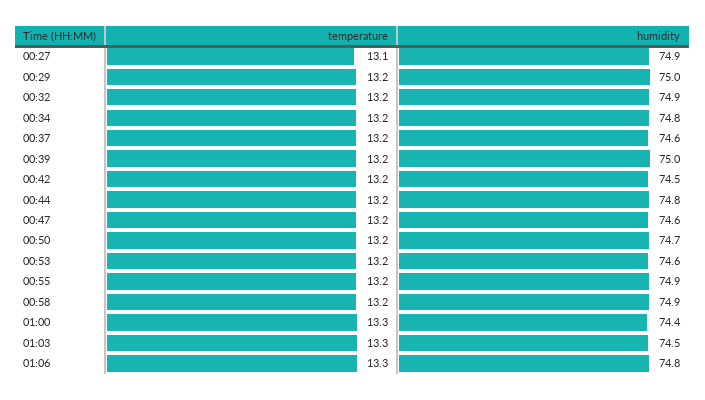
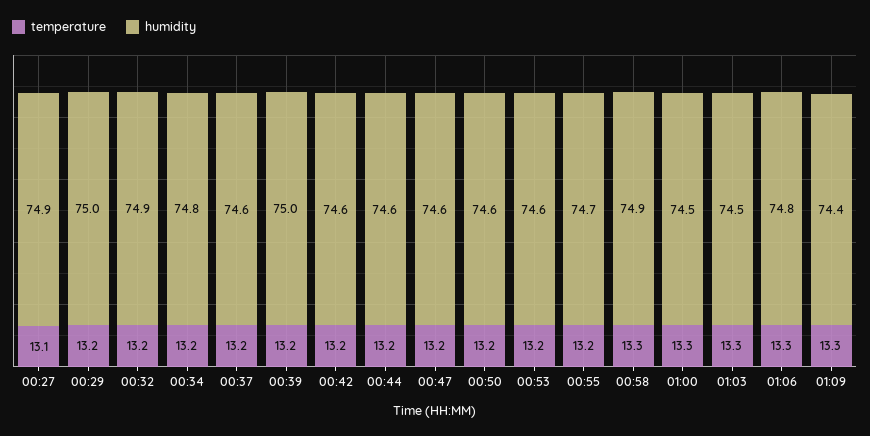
humidity, 00:42: 74.5 -> 74.6
humidity, 00:44: 74.8 -> 74.6
humidity, 00:50: 74.7 -> 74.6
humidity, 00:55: 74.9 -> 74.7
temperature, 00:58: 13.2 -> 13.3
humidity, 01:00: 74.4 -> 74.5
temperature, 01:09: none -> 13.3
humidity, 01:09: none -> 74.4

